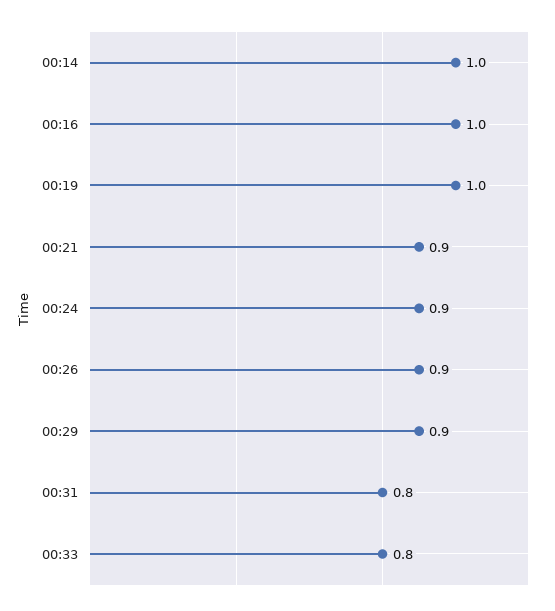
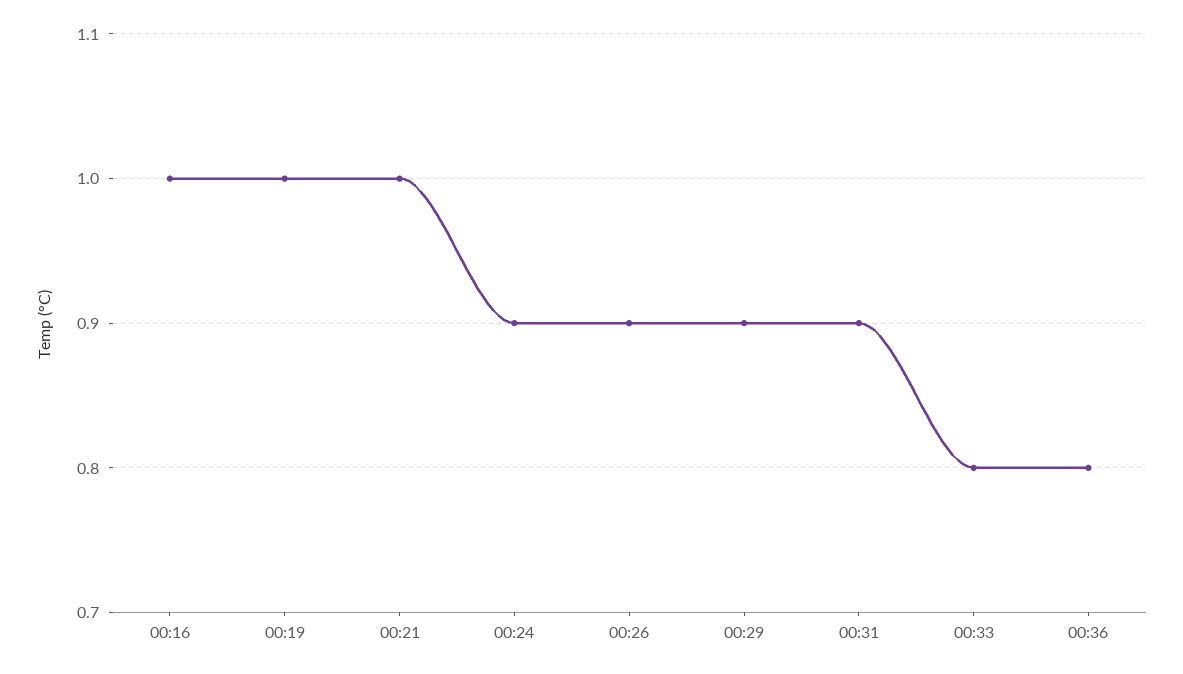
00:14: 1 -> none
00:21: 0.9 -> 1
00:31: 0.8 -> 0.9
00:36: none -> 0.8

